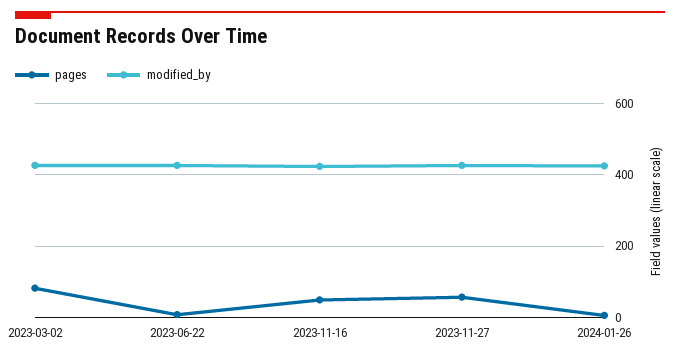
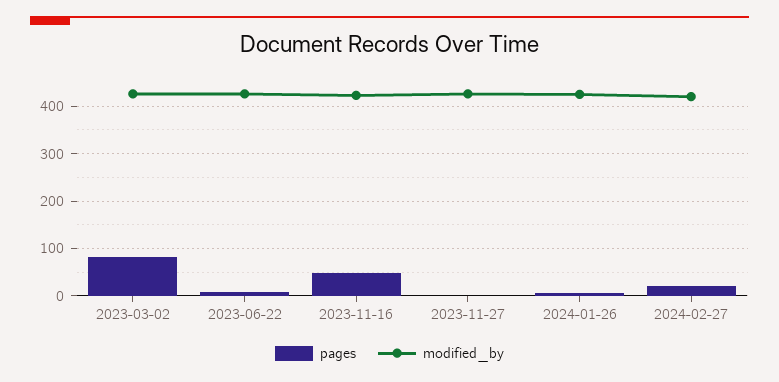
pages, 2023-11-27: 60 -> 0
pages, 2024-02-27: none -> 20
modified_by, 2024-02-27: none -> 420

